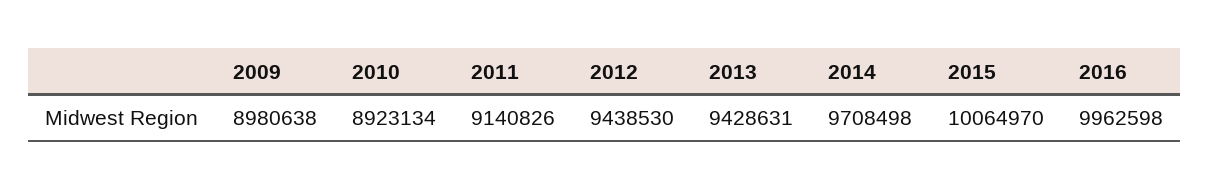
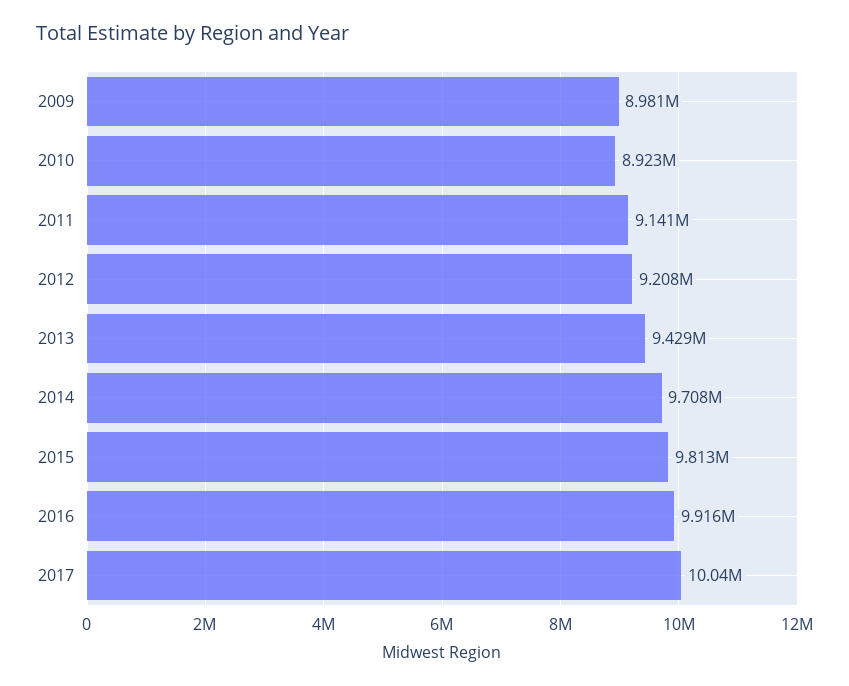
2012: 9438530 -> 9208000
2015: 10064970 -> 9813000
2016: 9962598 -> 9916000
2017: none -> 10040000

